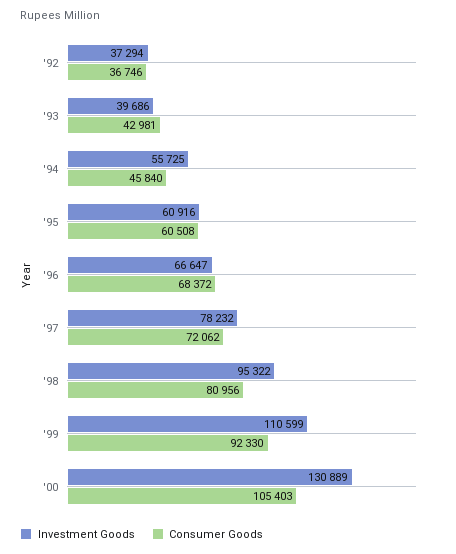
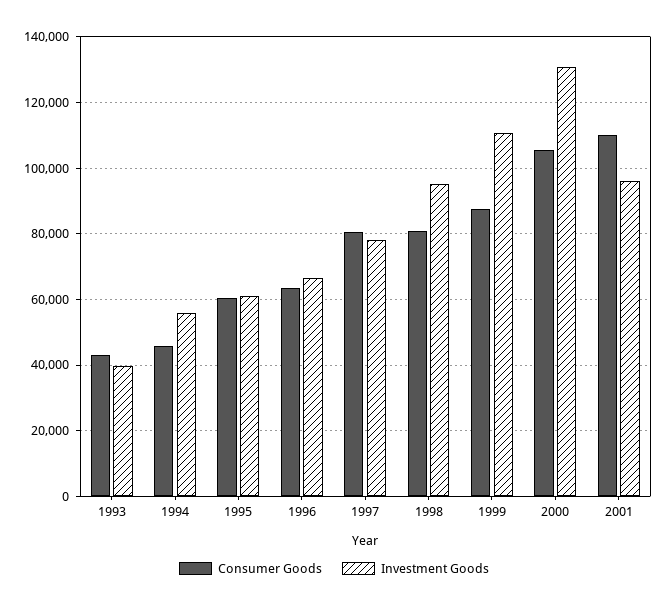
Investment Goods, '92: 37294 -> none
Consumer Goods, '92: 36746 -> none
Consumer Goods, '96: 68372 -> 64000
Consumer Goods, '97: 72062 -> 80000
Consumer Goods, '99: 92330 -> 88000
Consumer Goods, 2001: none -> 110000
Investment Goods, 2001: none -> 96000

